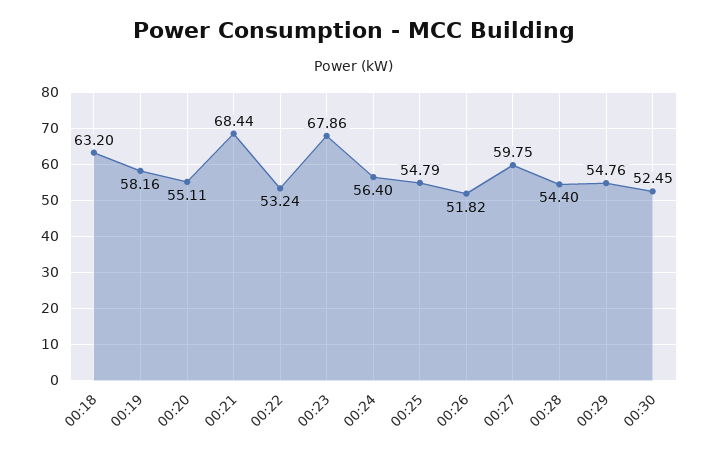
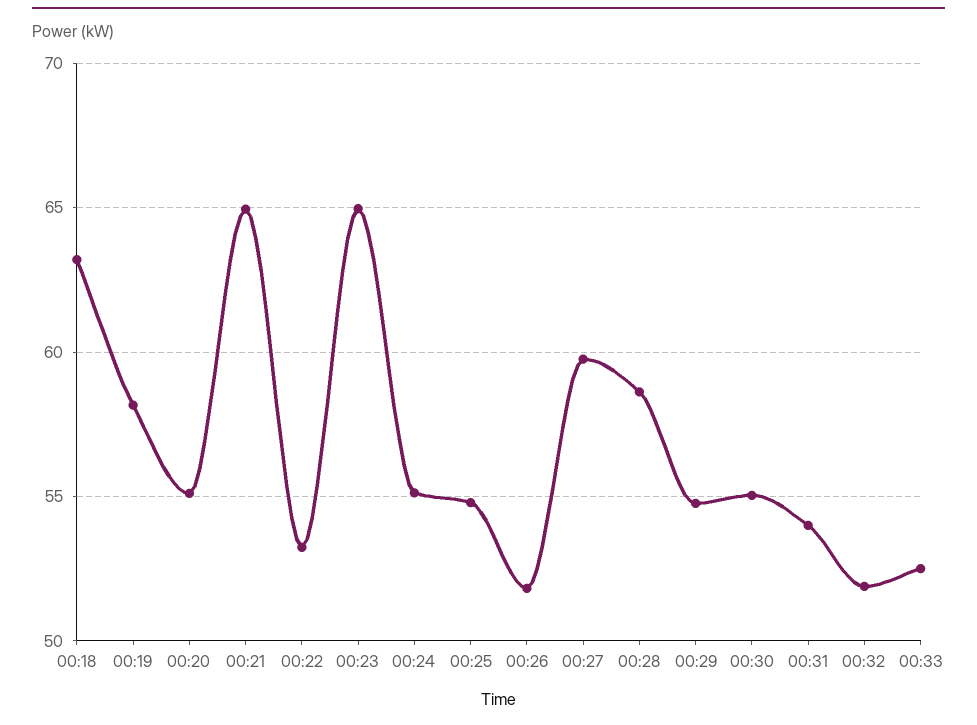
00:21: 68.44 -> 65
00:23: 67.86 -> 65
00:24: 56.4 -> 55
00:28: 54.4 -> 58.5
00:30: 52.45 -> 55
00:31: none -> 54
00:32: none -> 52
00:33: none -> 52.5

